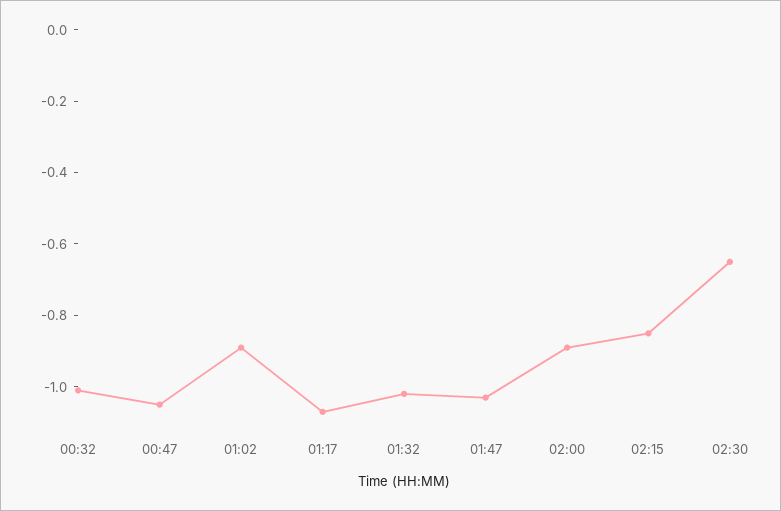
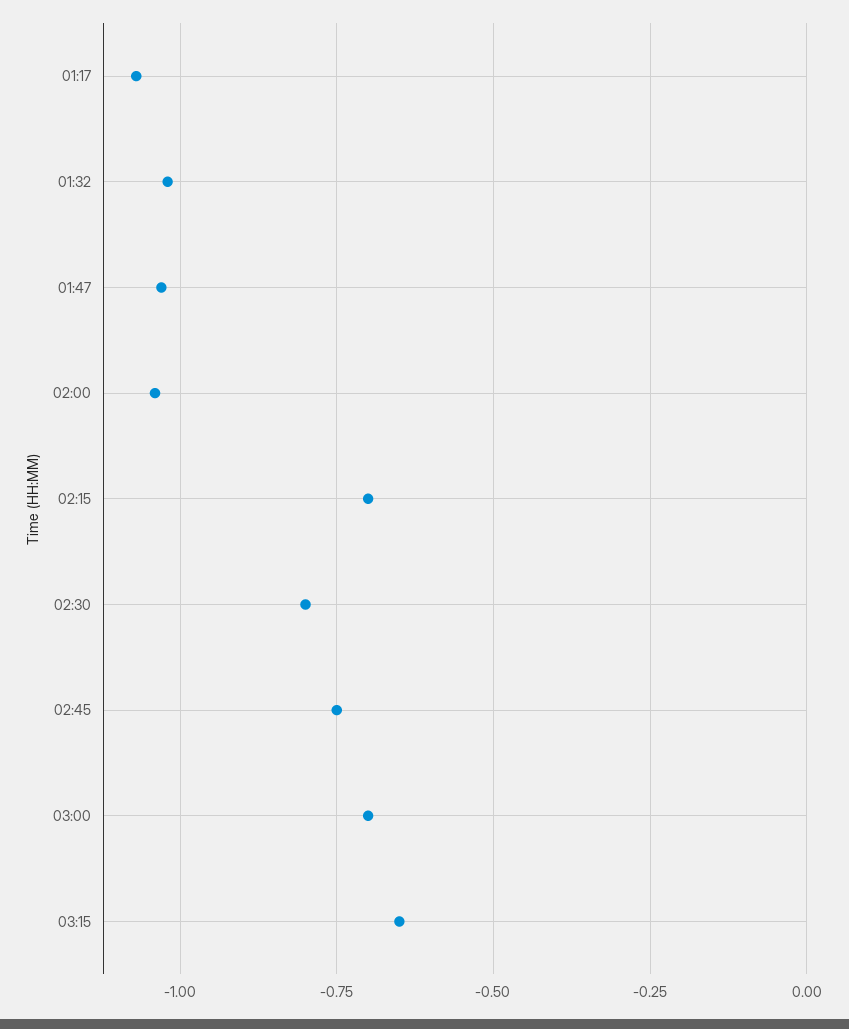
00:32: -1 -> none
00:47: -1.05 -> none
01:02: -0.9 -> none
02:00: -0.9 -> -1.05
02:15: -0.85 -> -0.7
02:30: -0.65 -> -0.8
02:45: none -> -0.75
03:00: none -> -0.7
03:15: none -> -0.65

